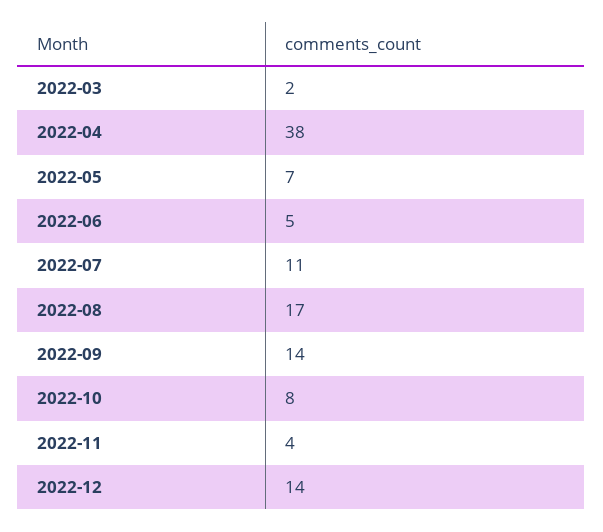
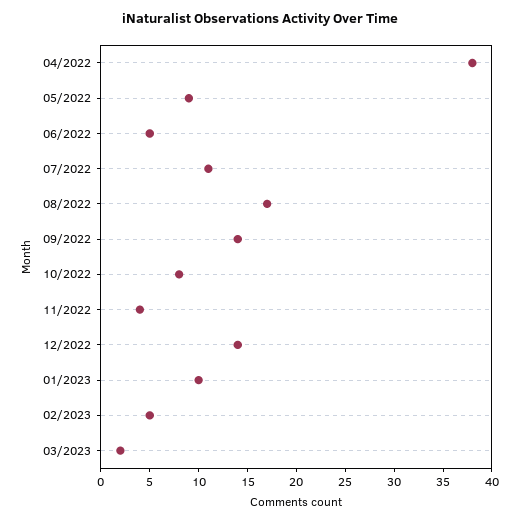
2022-03: 2 -> none
2022-05: 7 -> 9
01/2023: none -> 10
02/2023: none -> 5
03/2023: none -> 2

